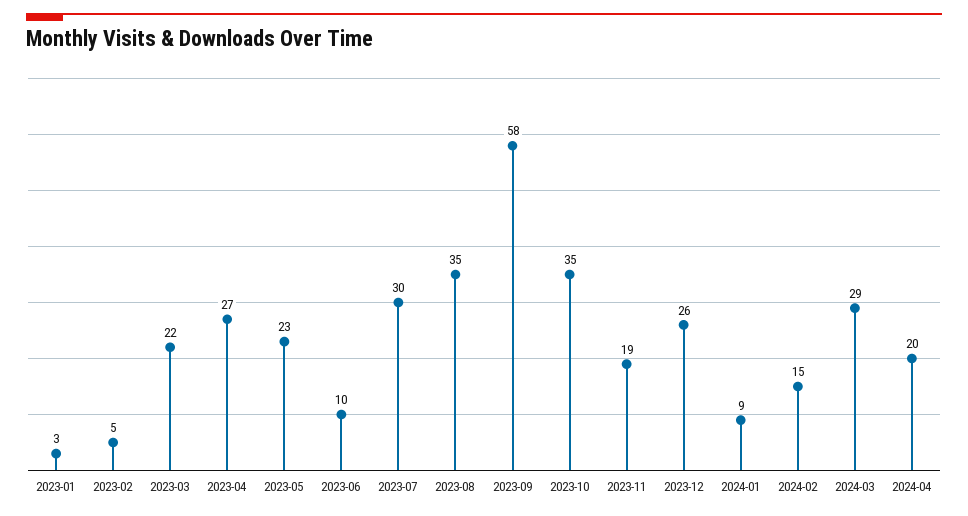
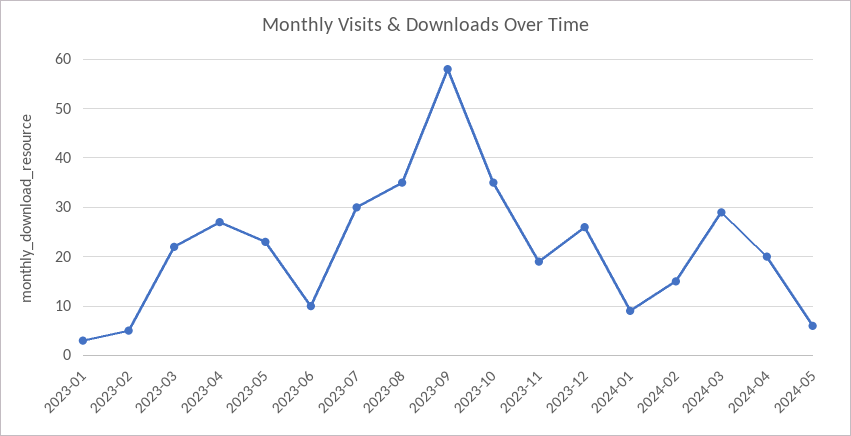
2024-05: none -> 5

